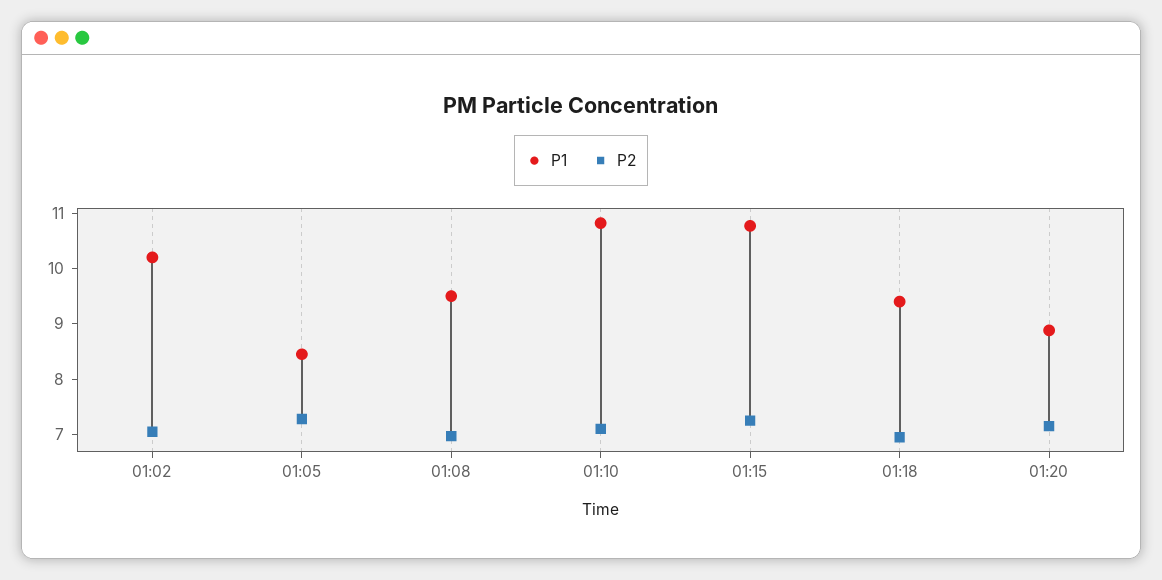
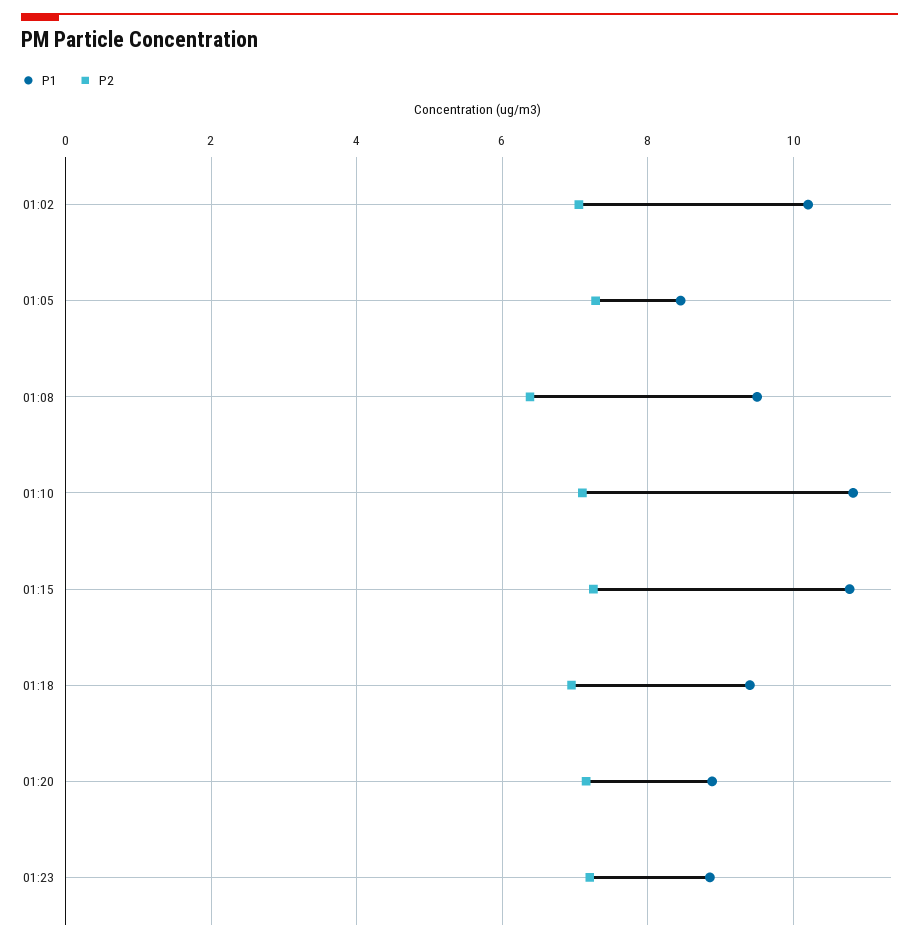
P2, 01:08: 7 -> 6.4
P1, 01:23: none -> 8.8
P2, 01:23: none -> 7.2

